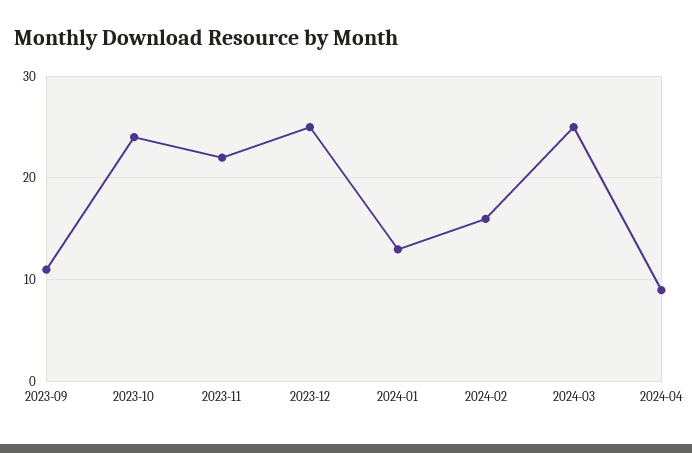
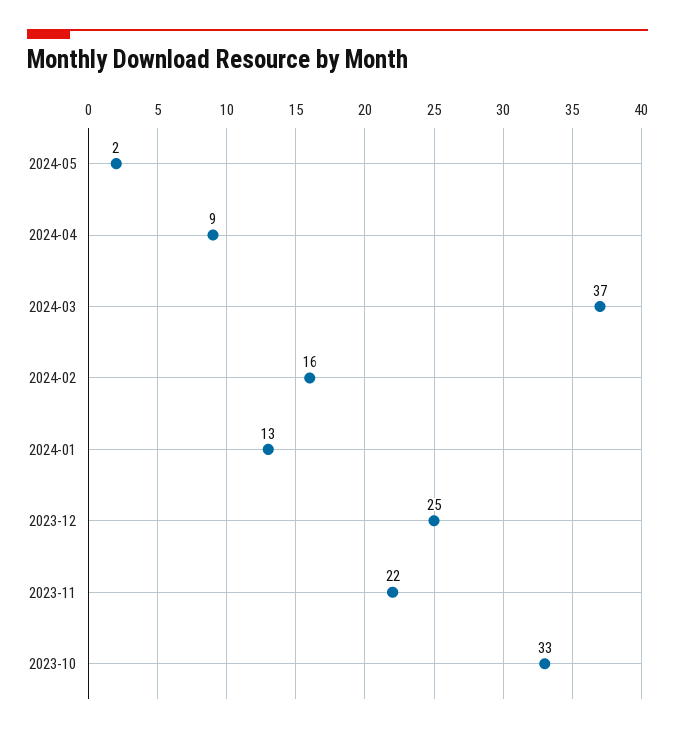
2023-09: 11 -> none
2023-10: 24 -> 33
2024-03: 25 -> 37
2024-05: none -> 2

